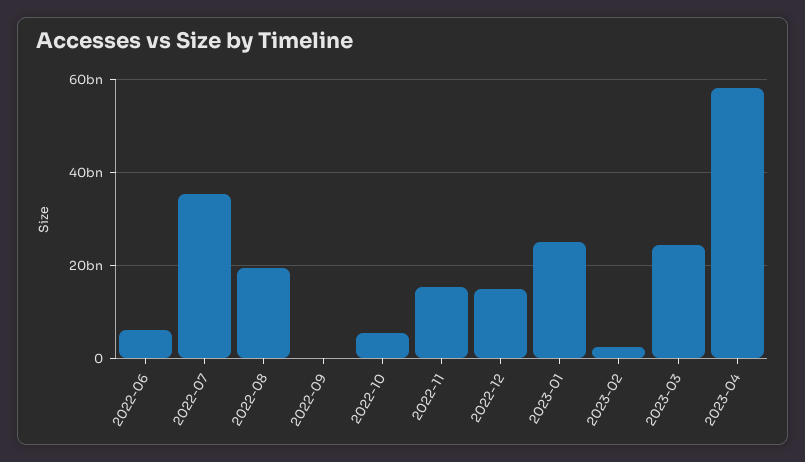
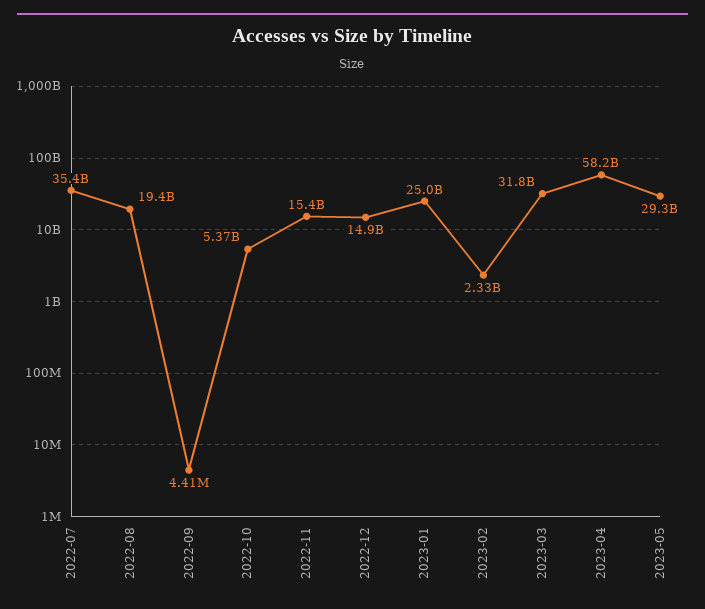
2022-06: 6000000000 -> none
2023-03: 24000000000 -> 31800000000
2023-05: none -> 29300000000

